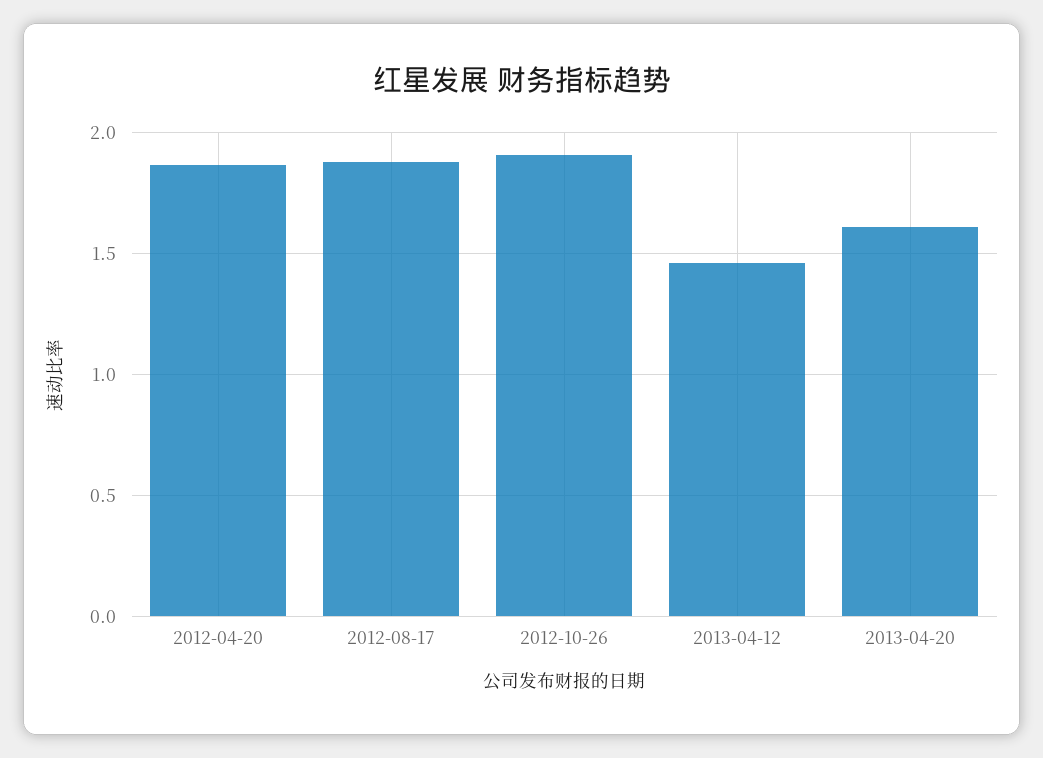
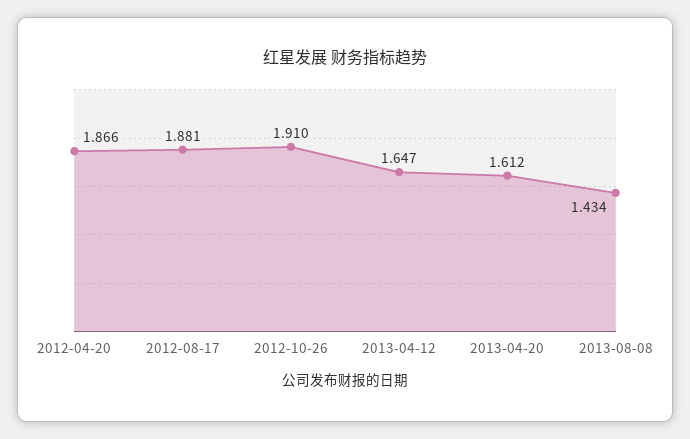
2013-04-12: 1.45 -> 1.647
2013-08-08: none -> 1.434

